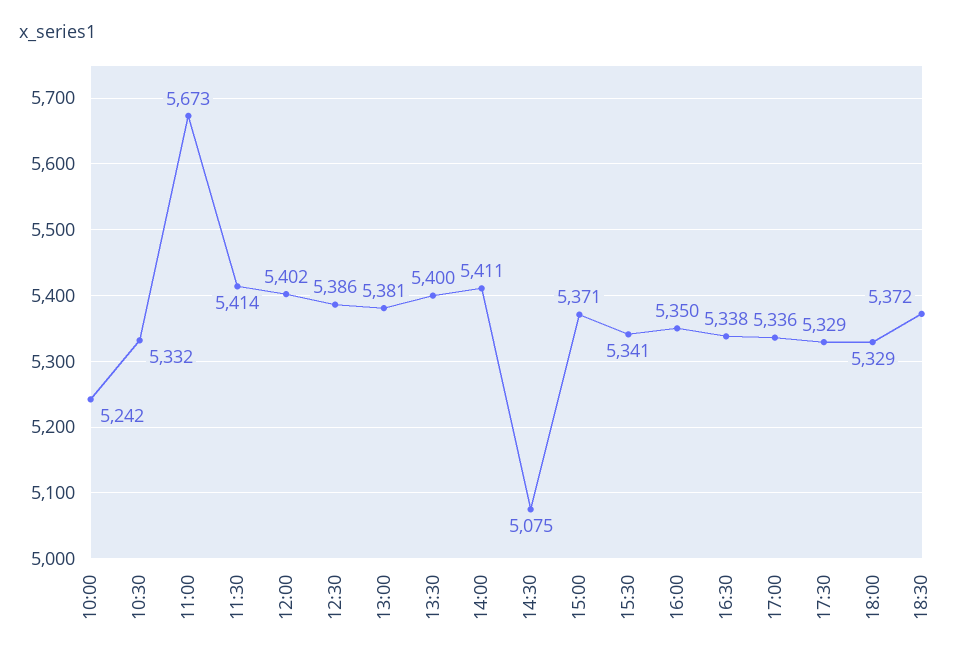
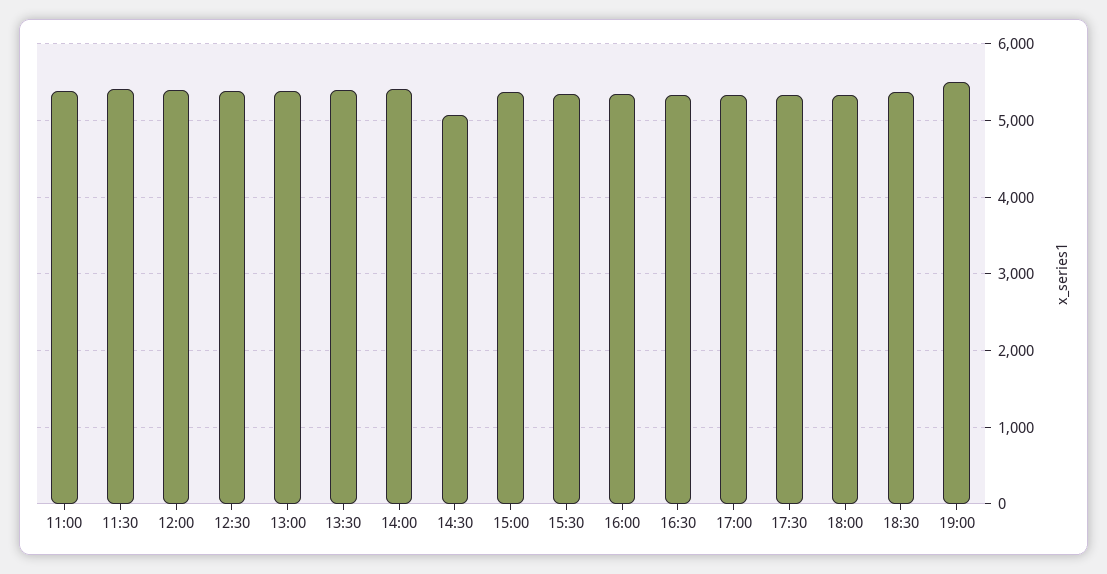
10:00: 5242 -> none
10:30: 5332 -> none
11:00: 5673 -> 5400
19:00: none -> 5500

